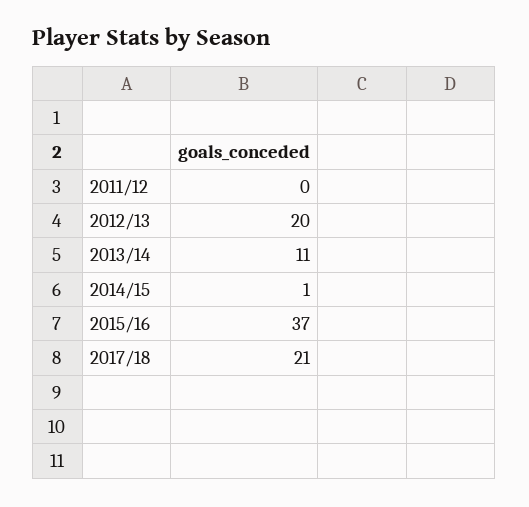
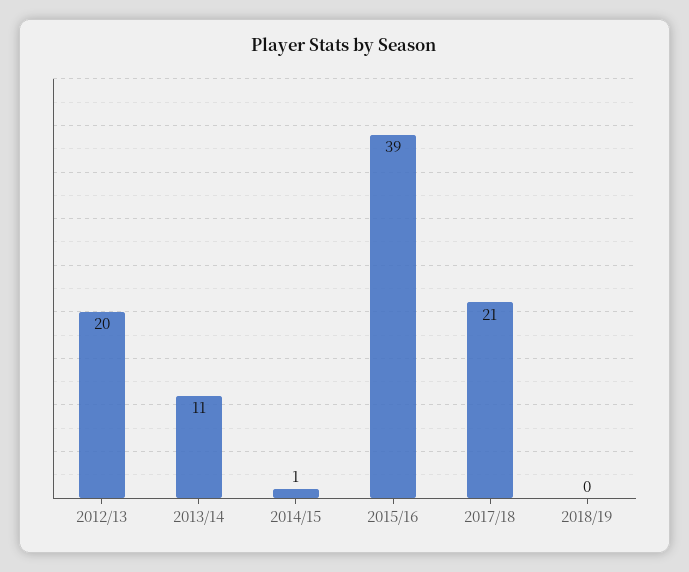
2011/12: 0 -> none
2015/16: 37 -> 39
2018/19: none -> 0

